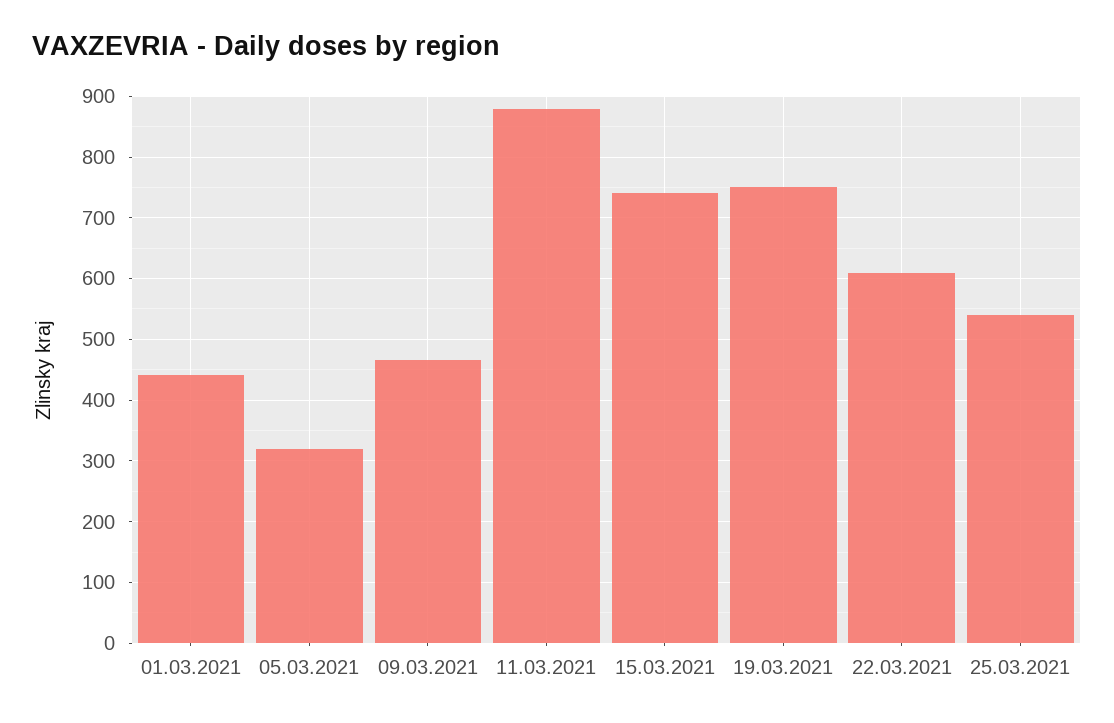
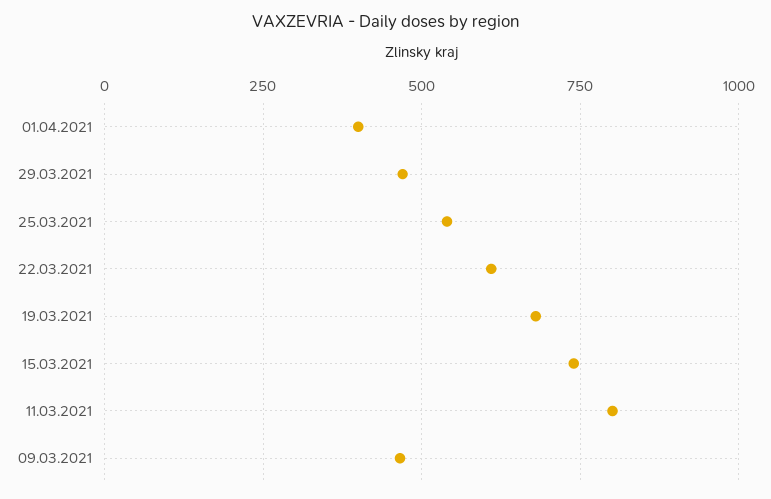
01.03.2021: 440 -> none
05.03.2021: 320 -> none
11.03.2021: 880 -> 800
19.03.2021: 750 -> 675
01.04.2021: none -> 400
29.03.2021: none -> 475

